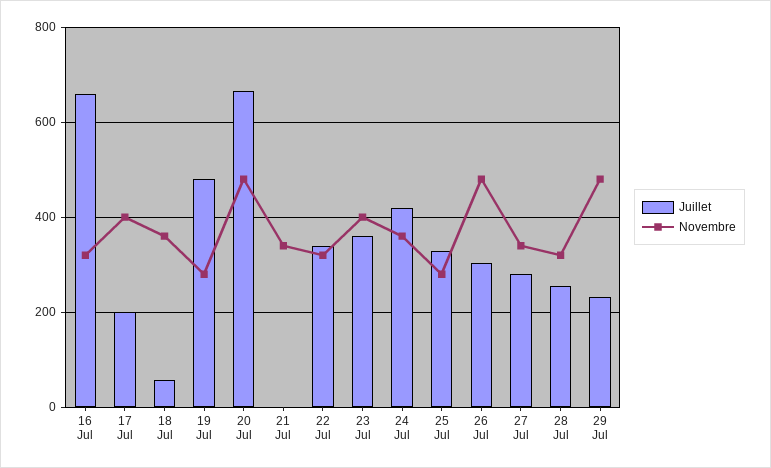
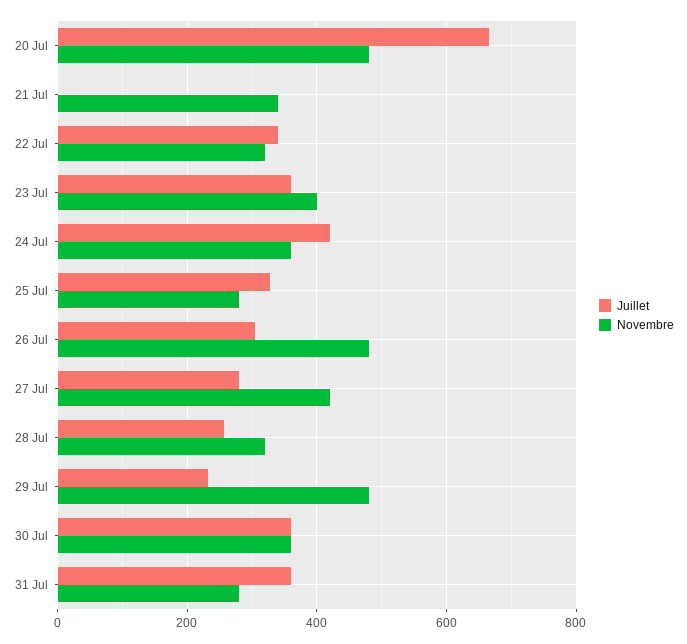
Juillet, 16 Jul: 660 -> none
Novembre, 16 Jul: 320 -> none
Juillet, 17 Jul: 200 -> none
Novembre, 17 Jul: 400 -> none
Juillet, 18 Jul: 60 -> none
Novembre, 18 Jul: 360 -> none
Juillet, 19 Jul: 480 -> none
Novembre, 19 Jul: 280 -> none
Novembre, 27 Jul: 340 -> 420
Juillet, 30 Jul: none -> 360
Novembre, 30 Jul: none -> 360
Juillet, 31 Jul: none -> 360
Novembre, 31 Jul: none -> 280

